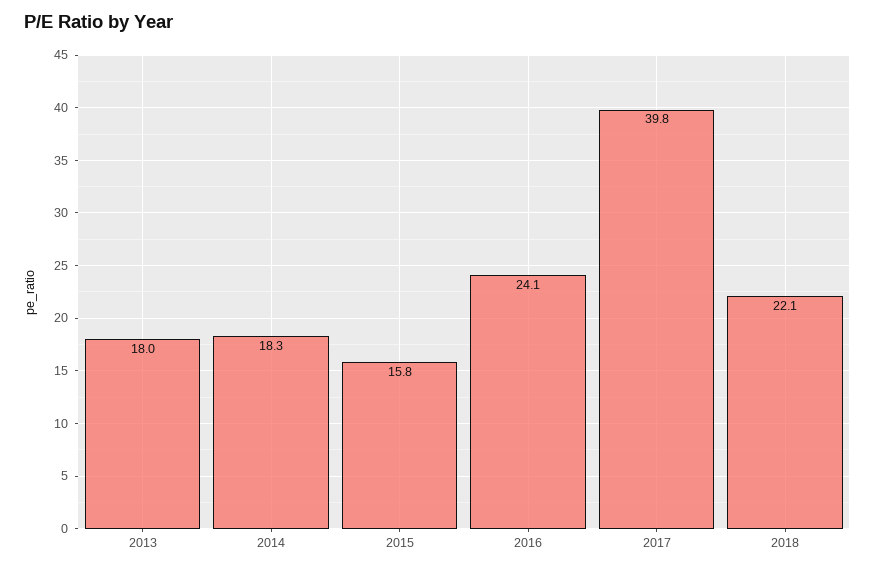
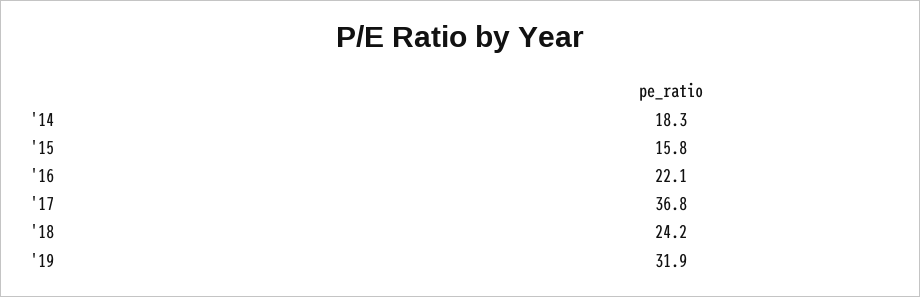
2013: 18 -> none
2016: 24.1 -> 22.1
2017: 39.8 -> 36.8
2018: 22.1 -> 24.2
'19: none -> 31.9

